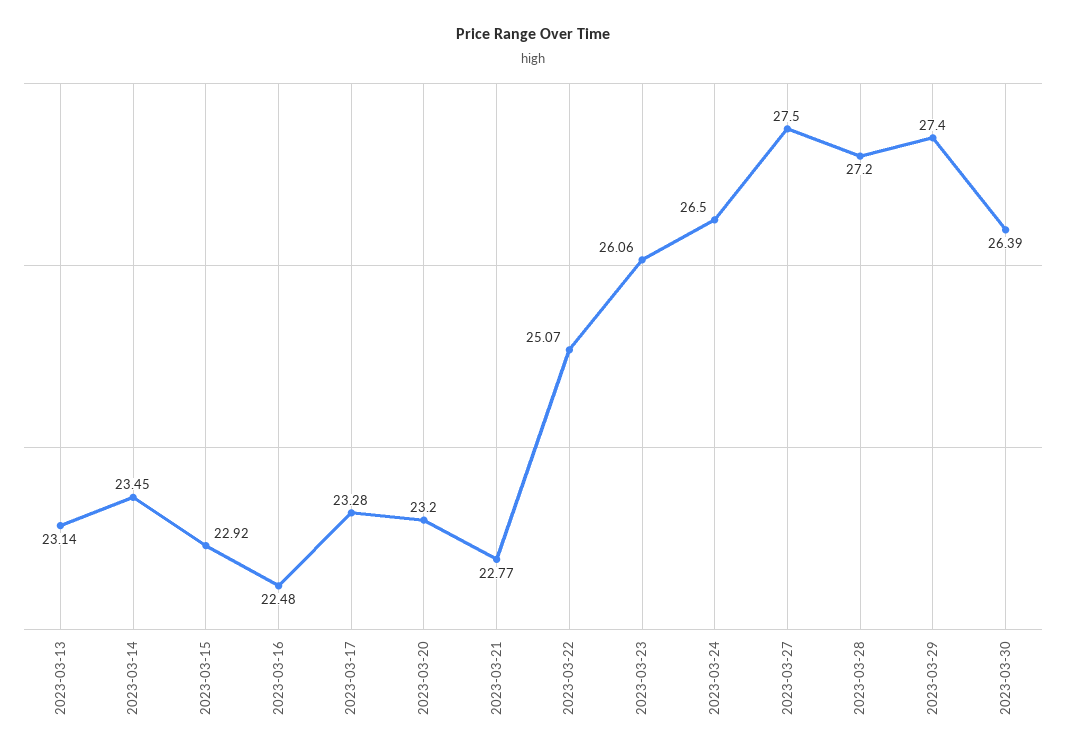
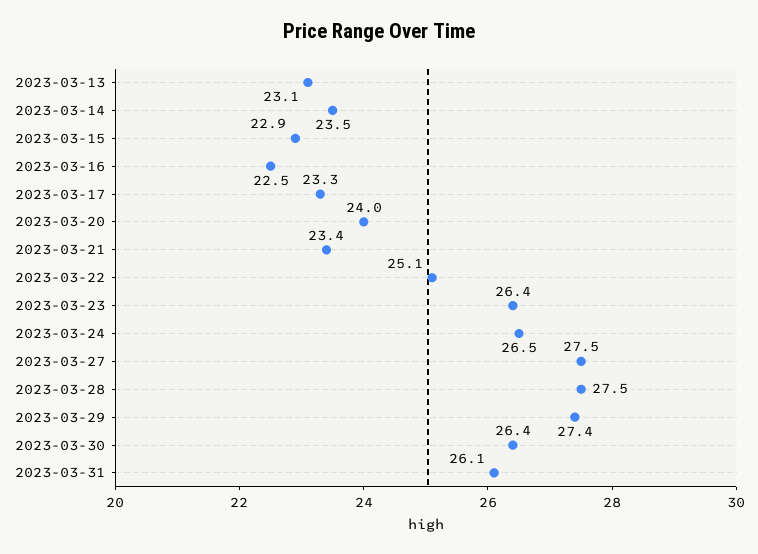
2023-03-20: 23.2 -> 24
2023-03-21: 22.77 -> 23.4
2023-03-23: 26.06 -> 26.4
2023-03-28: 27.2 -> 27.5
2023-03-31: none -> 26.1

